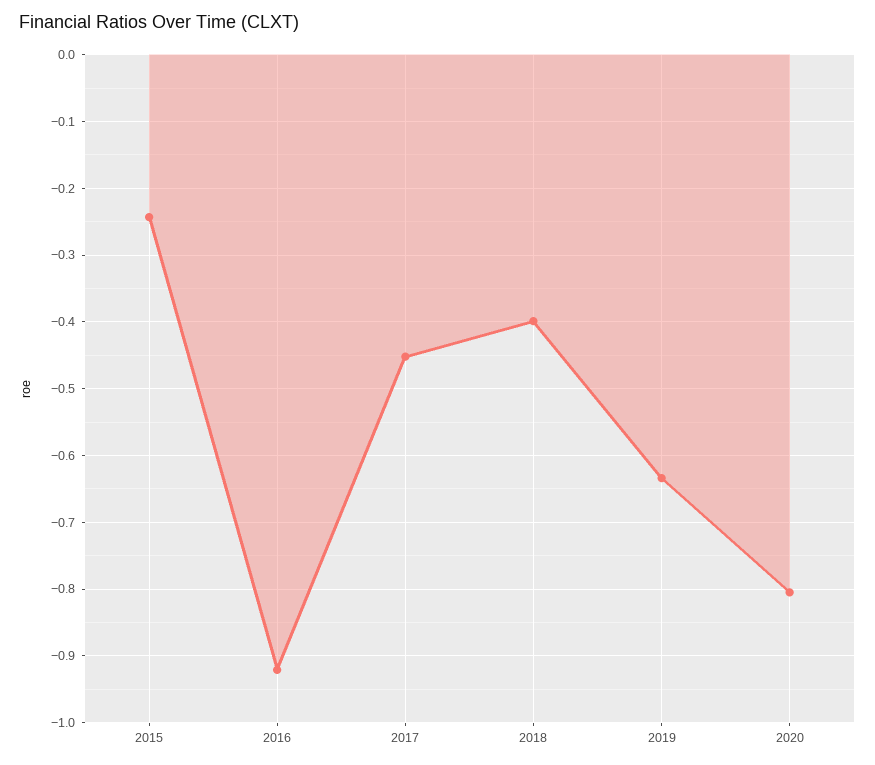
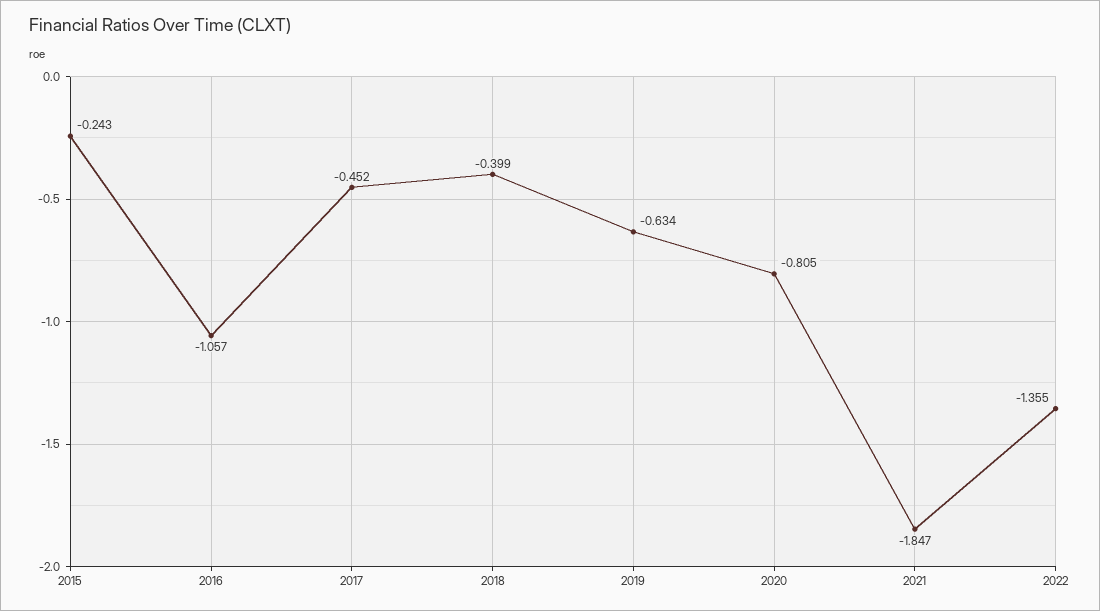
2016: -0.92 -> -1.057
2021: none -> -1.847
2022: none -> -1.355

